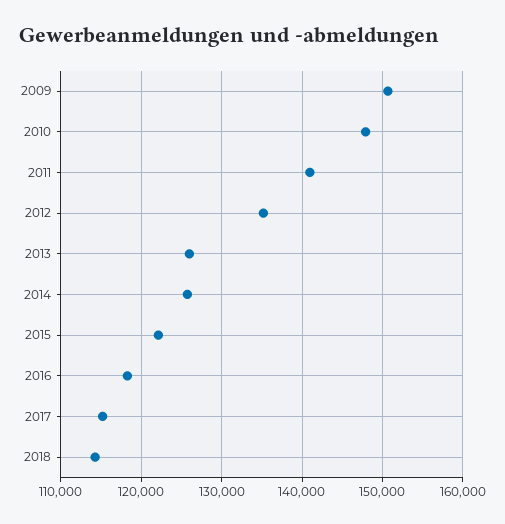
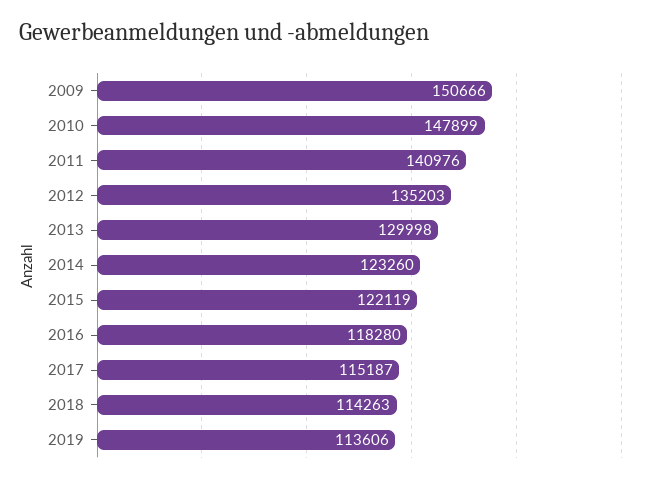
2013: 126000 -> 129998
2014: 126000 -> 123260
2019: none -> 113606

